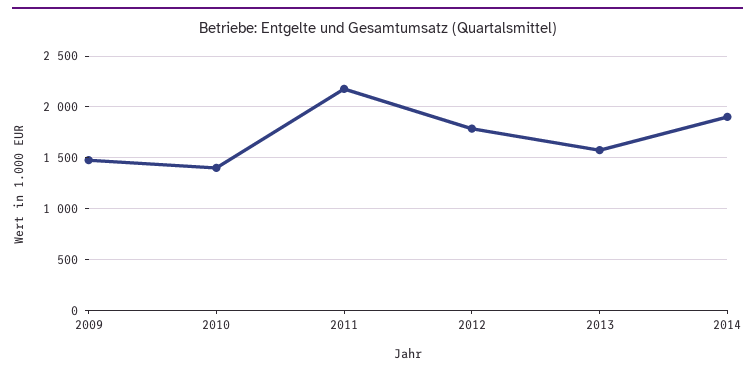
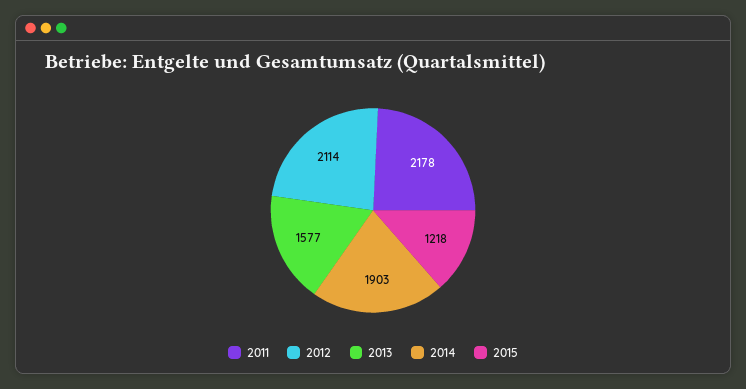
2009: 1500 -> none
2010: 1400 -> none
2012: 1800 -> 2114
2015: none -> 1218

